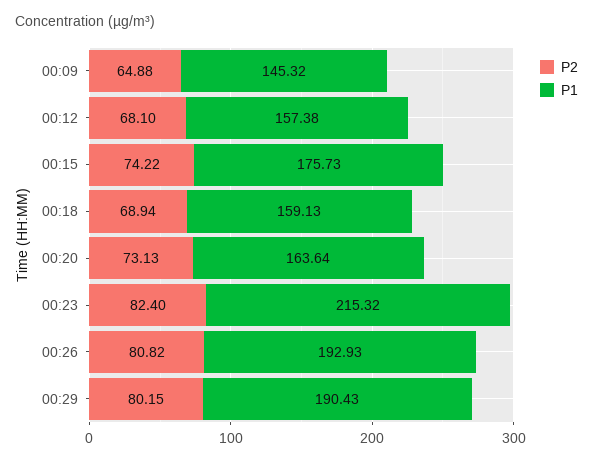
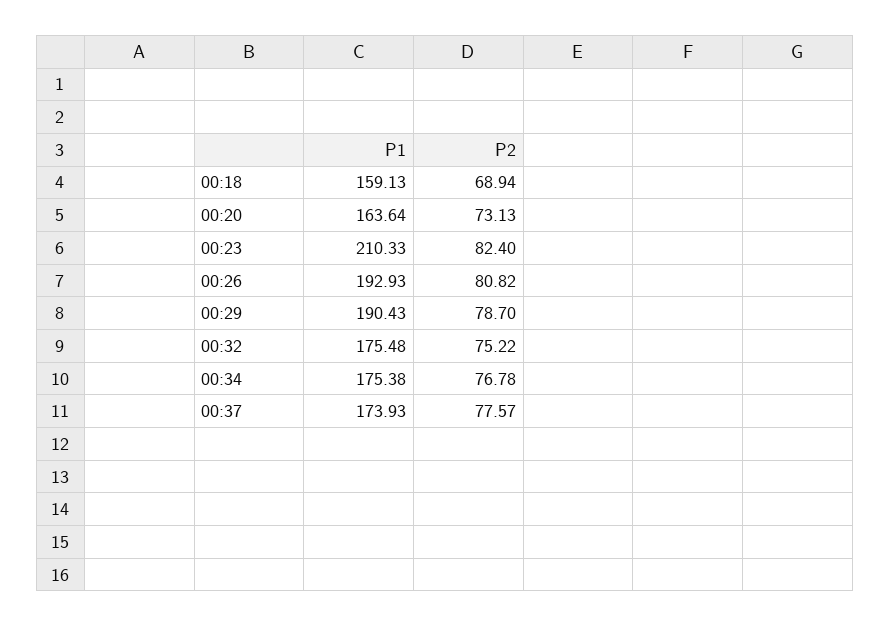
P2, 00:09: 64.88 -> none
P1, 00:09: 145.32 -> none
P2, 00:12: 68.1 -> none
P1, 00:12: 157.38 -> none
P2, 00:15: 74.22 -> none
P1, 00:15: 175.73 -> none
P1, 00:23: 215.32 -> 210.33
P2, 00:29: 80.15 -> 78.7
P1, 00:32: none -> 175.48
P2, 00:32: none -> 75.22
P1, 00:34: none -> 175.38
P2, 00:34: none -> 76.78
P1, 00:37: none -> 173.93
P2, 00:37: none -> 77.57

